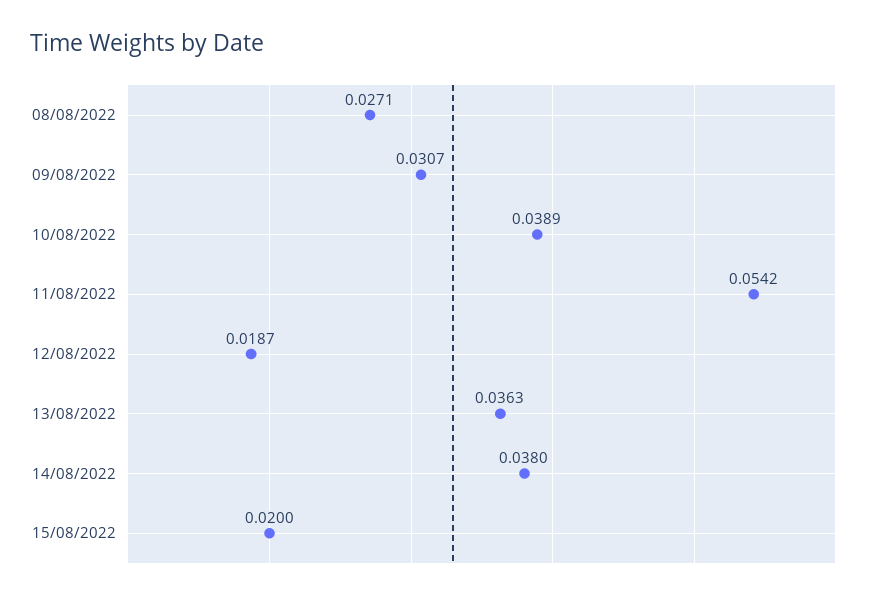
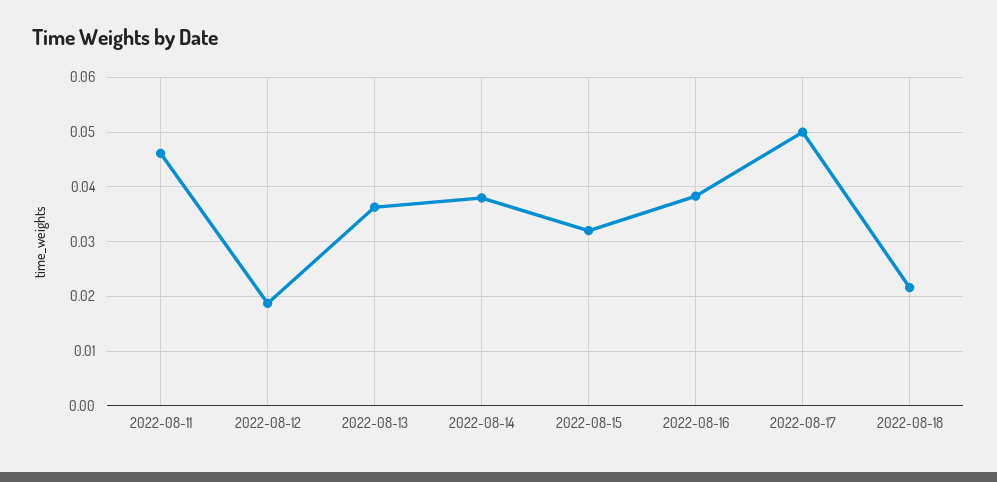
08/08/2022: 0.0271 -> none
09/08/2022: 0.0307 -> none
10/08/2022: 0.0389 -> none
11/08/2022: 0.0542 -> 0.046
15/08/2022: 0.02 -> 0.032
2022-08-16: none -> 0.038
2022-08-17: none -> 0.05
2022-08-18: none -> 0.022

